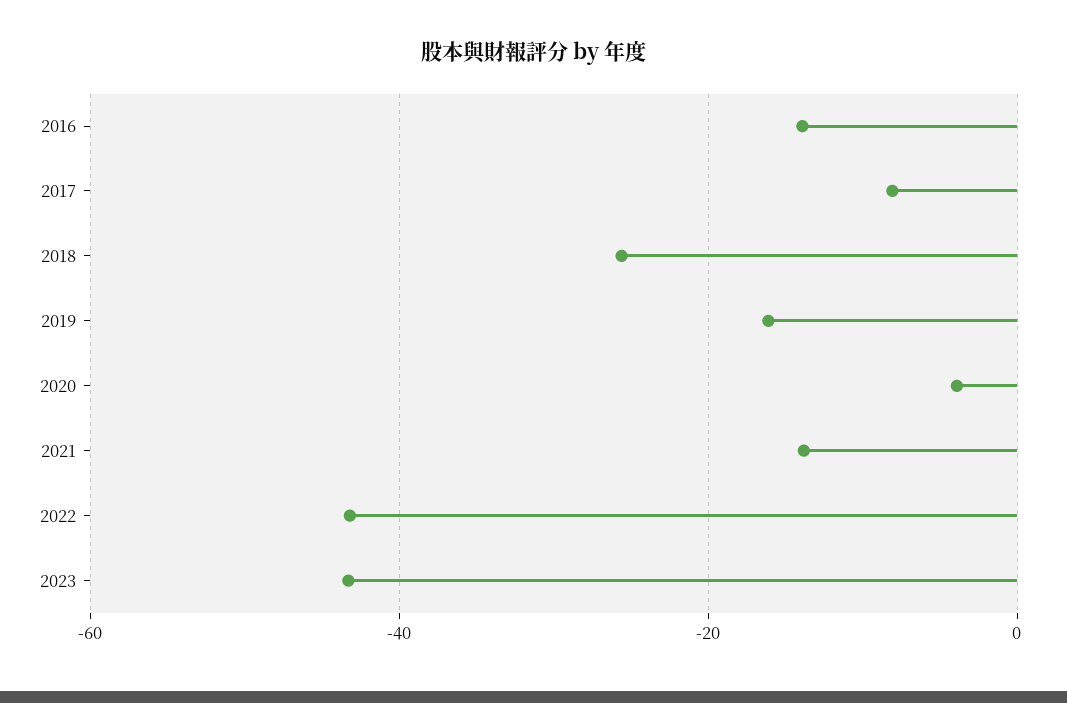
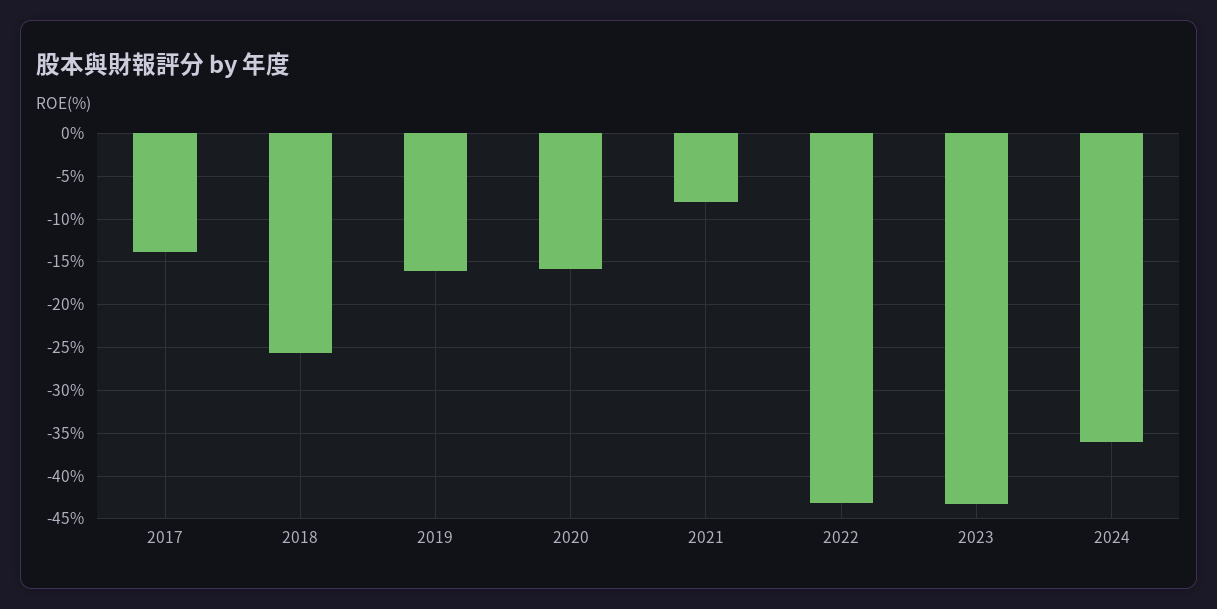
2016: -14 -> none
2017: -8 -> -14
2020: -4 -> -16
2021: -14 -> -8
2024: none -> -36

